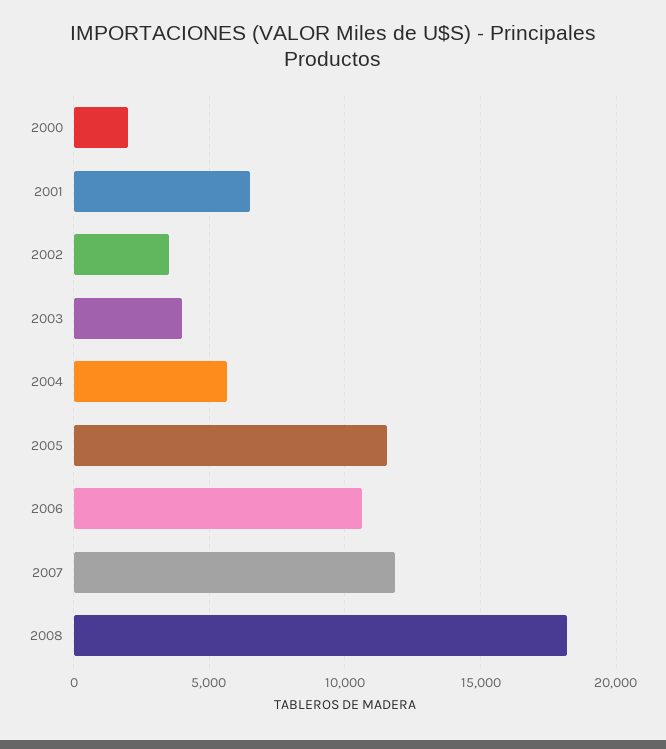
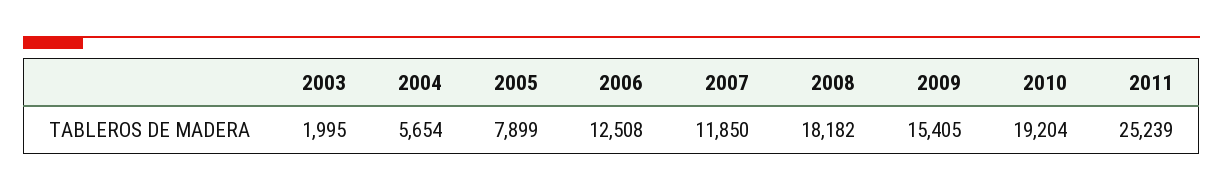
2000: 2000 -> none
2001: 6500 -> none
2002: 3500 -> none
2003: 4000 -> 1995
2005: 11500 -> 7899
2006: 10500 -> 12508
2009: none -> 15405
2010: none -> 19204
2011: none -> 25239

